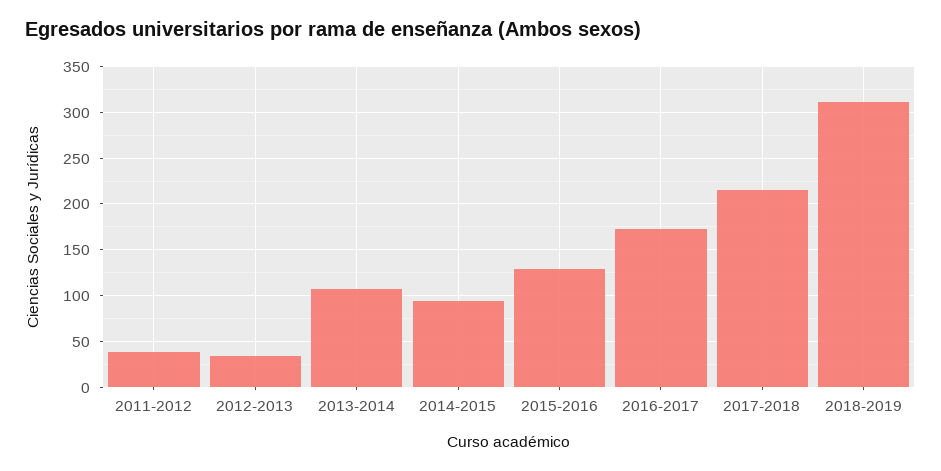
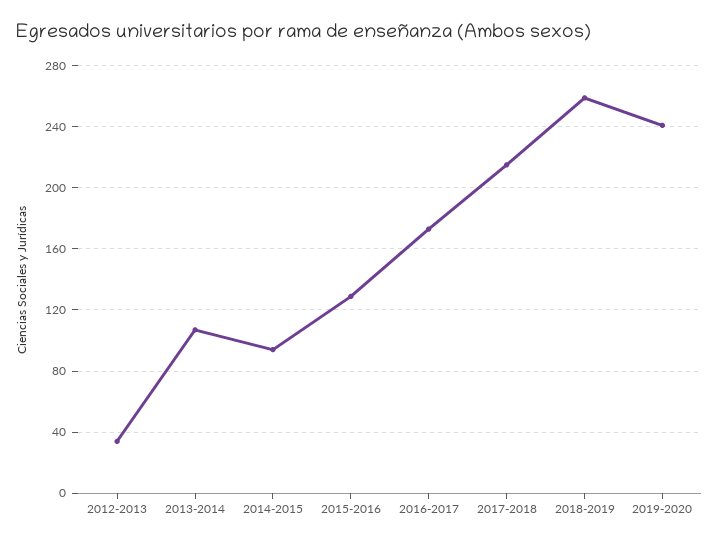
2011-2012: 40 -> none
2018-2019: 310 -> 260
2019-2020: none -> 240

